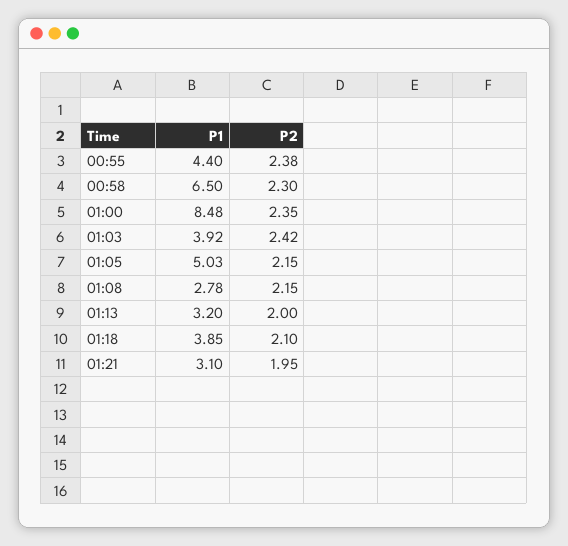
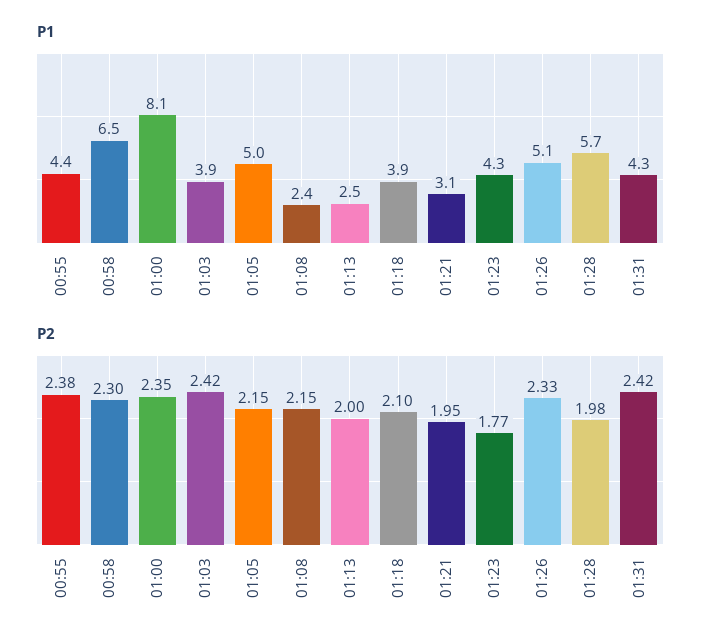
P1, 01:00: 8.48 -> 8.1
P1, 01:08: 2.78 -> 2.4
P1, 01:13: 3.2 -> 2.5
P1, 01:23: none -> 4.3
P1, 01:26: none -> 5.1
P1, 01:28: none -> 5.7
P1, 01:31: none -> 4.3
P2, 01:23: none -> 1.77
P2, 01:26: none -> 2.33
P2, 01:28: none -> 1.98
P2, 01:31: none -> 2.42

